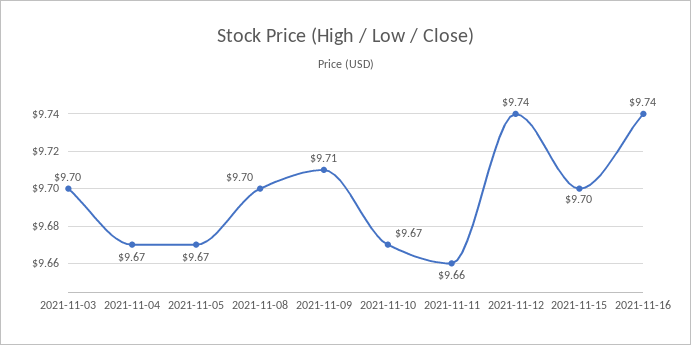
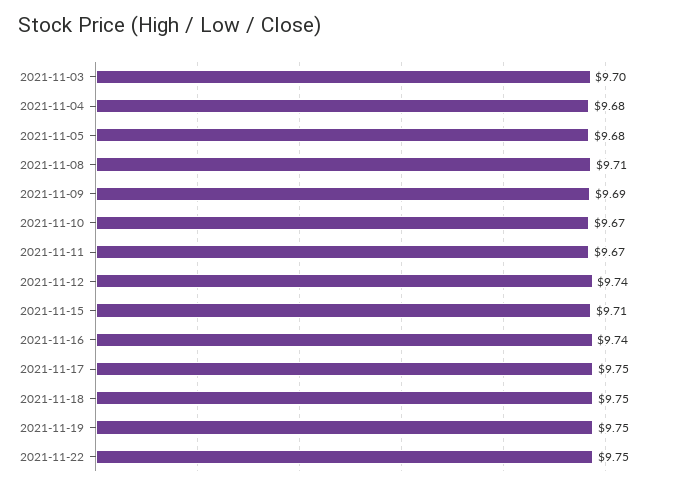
2021-11-04: 9.67 -> 9.68
2021-11-05: 9.67 -> 9.68
2021-11-08: 9.7 -> 9.71
2021-11-09: 9.71 -> 9.69
2021-11-11: 9.66 -> 9.67
2021-11-15: 9.7 -> 9.71
2021-11-17: none -> 9.75
2021-11-18: none -> 9.75
2021-11-19: none -> 9.75
2021-11-22: none -> 9.75

